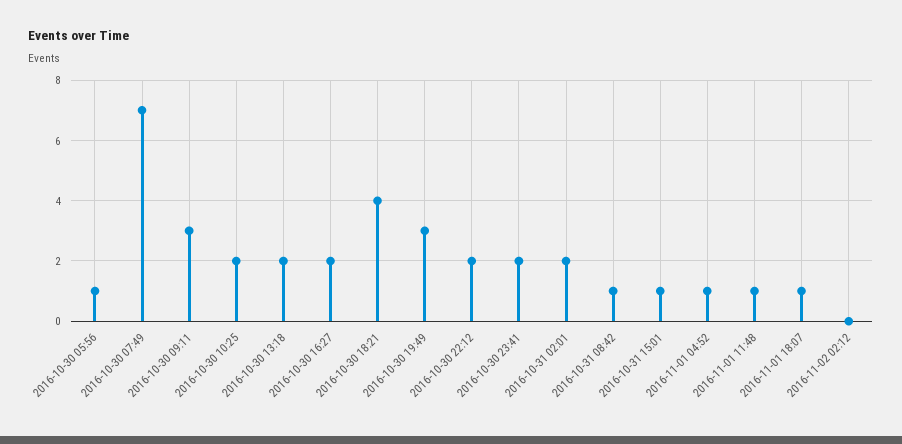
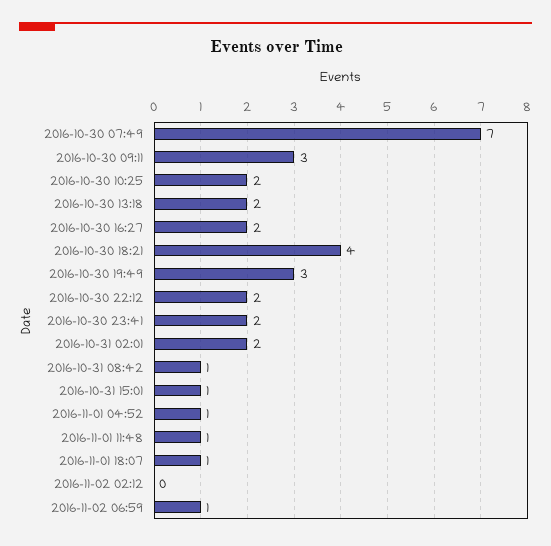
2016-10-30 05:56: 1 -> none
2016-11-02 06:59: none -> 1

